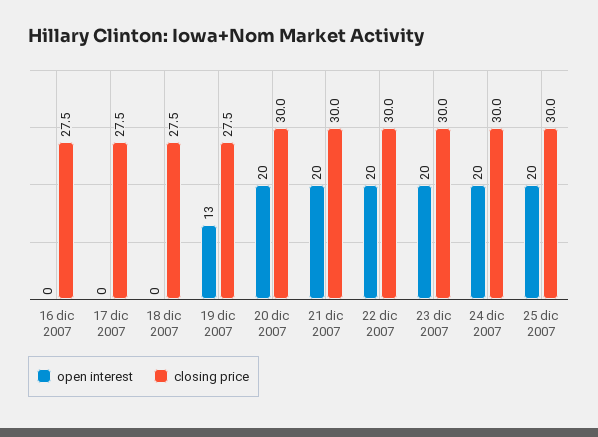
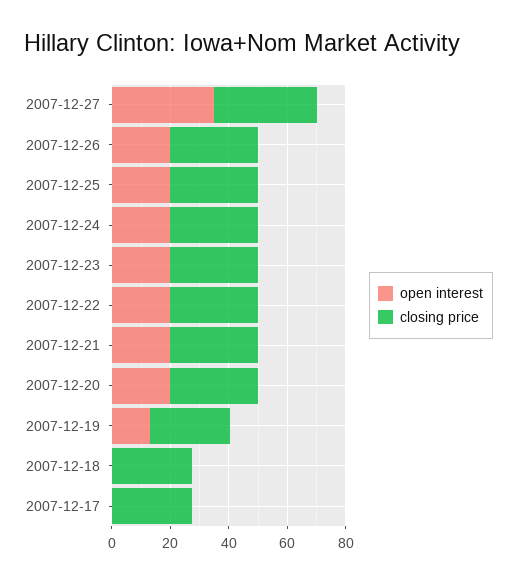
open interest, 16 dic 2007: 0 -> none
closing price, 16 dic 2007: 27.5 -> none
open interest, 2007-12-27: none -> 35
closing price, 2007-12-27: none -> 35
open interest, 2007-12-26: none -> 20
closing price, 2007-12-26: none -> 30

